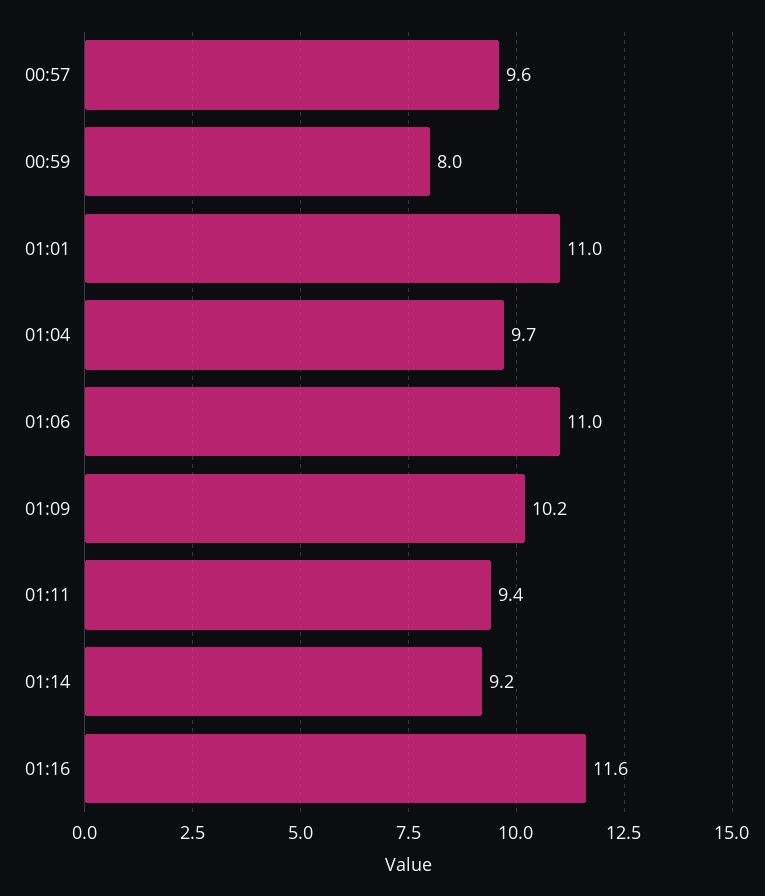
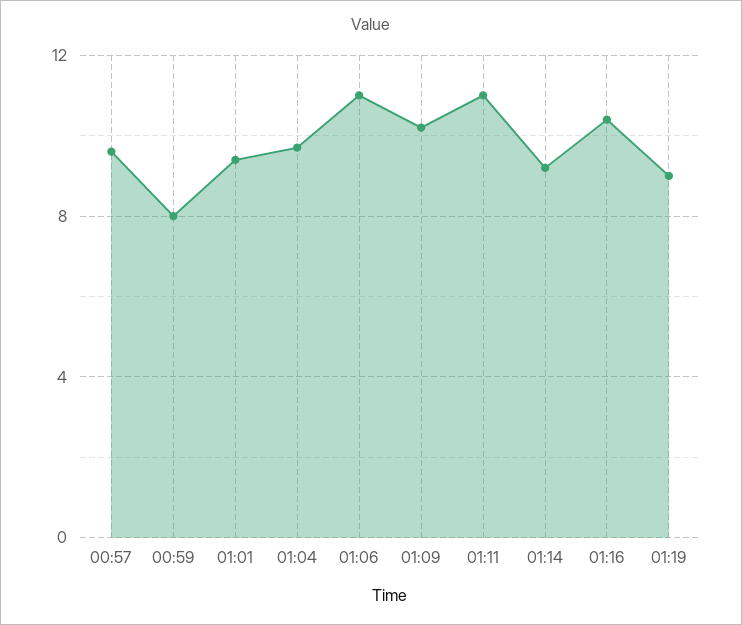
01:01: 11 -> 9.5
01:11: 9.4 -> 11
01:16: 11.6 -> 10.5
01:19: none -> 9

